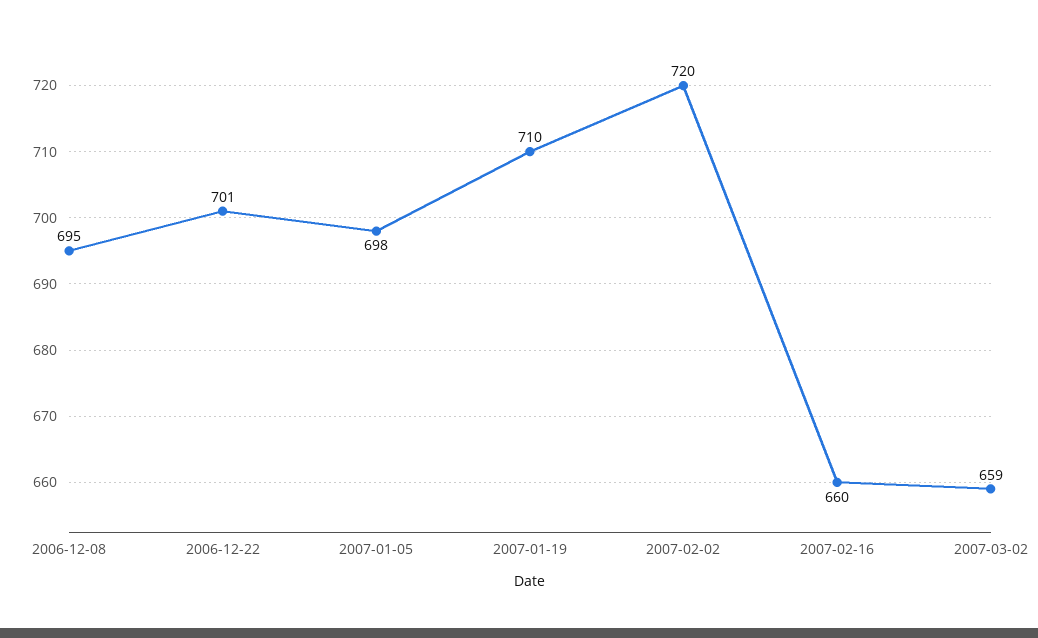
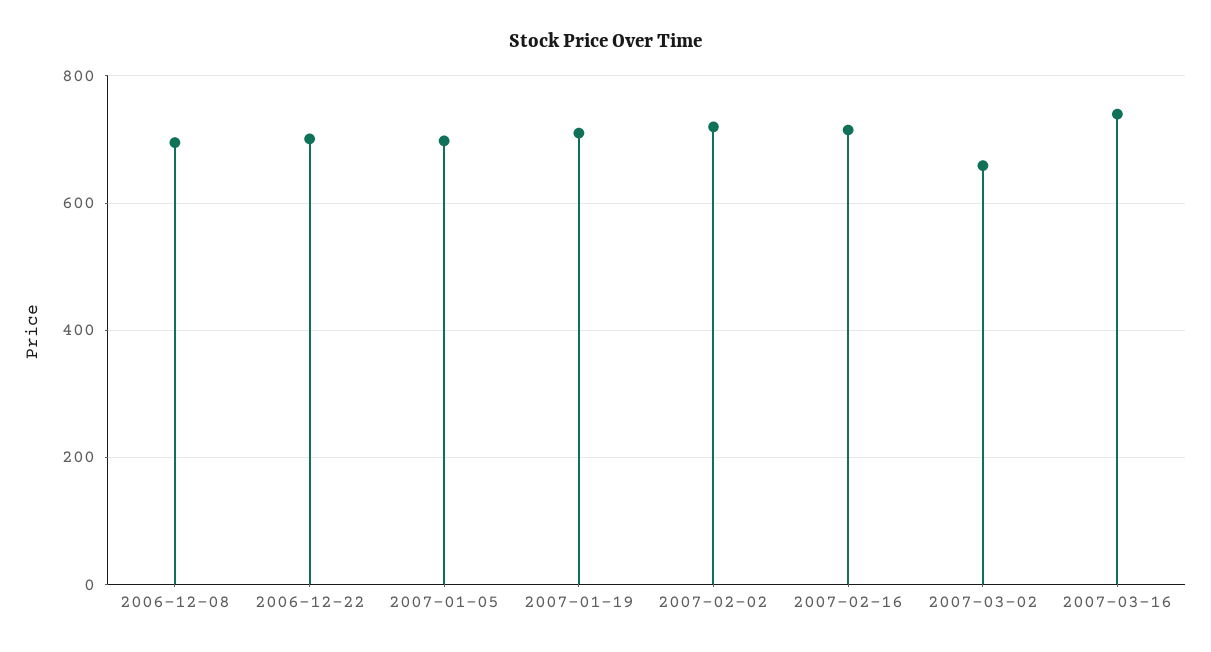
2007-02-16: 660 -> 720
2007-03-16: none -> 740

